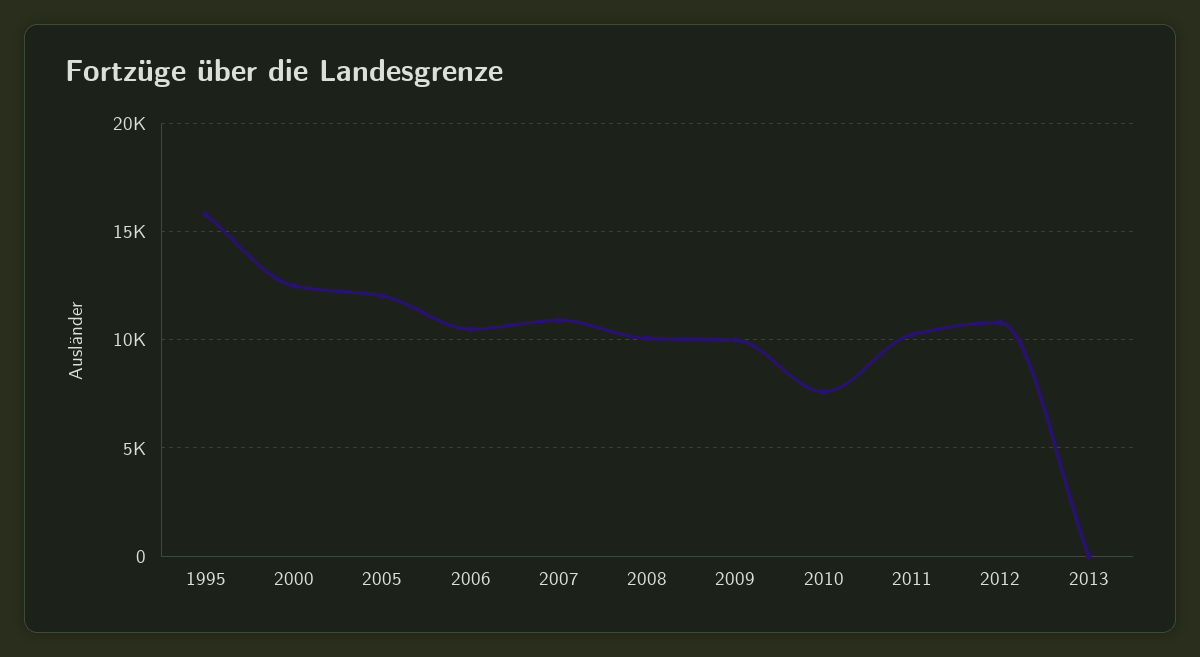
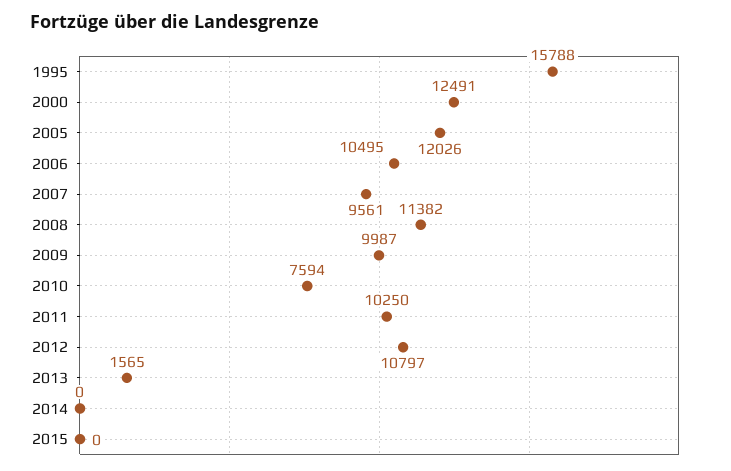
2007: 11000 -> 9561
2008: 10000 -> 11382
2013: 0 -> 1565
2014: none -> 0
2015: none -> 0

